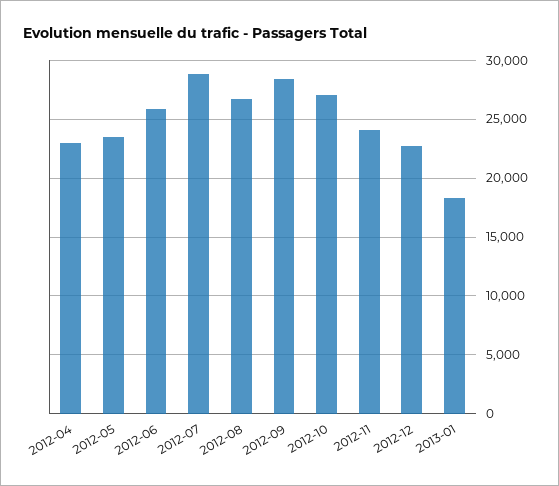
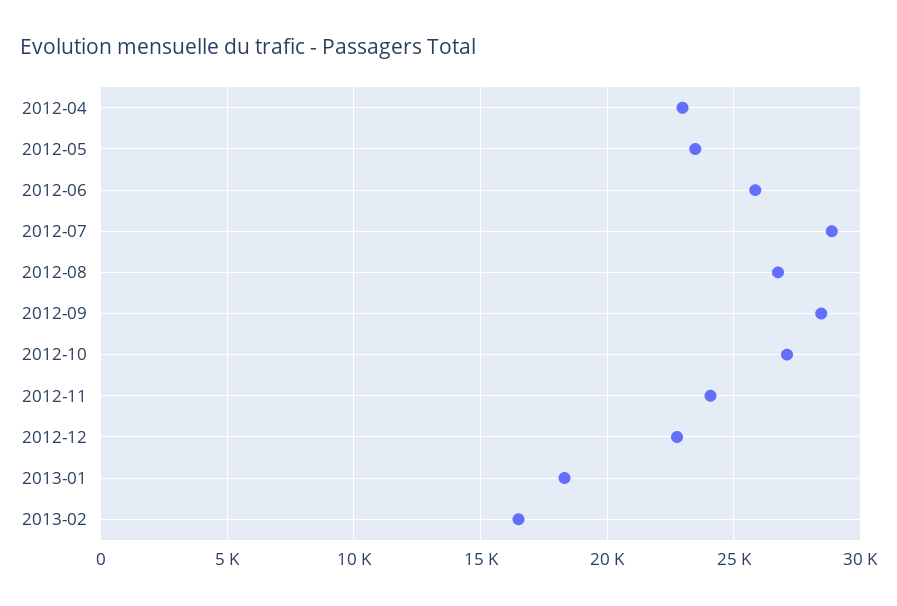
2013-02: none -> 16500

